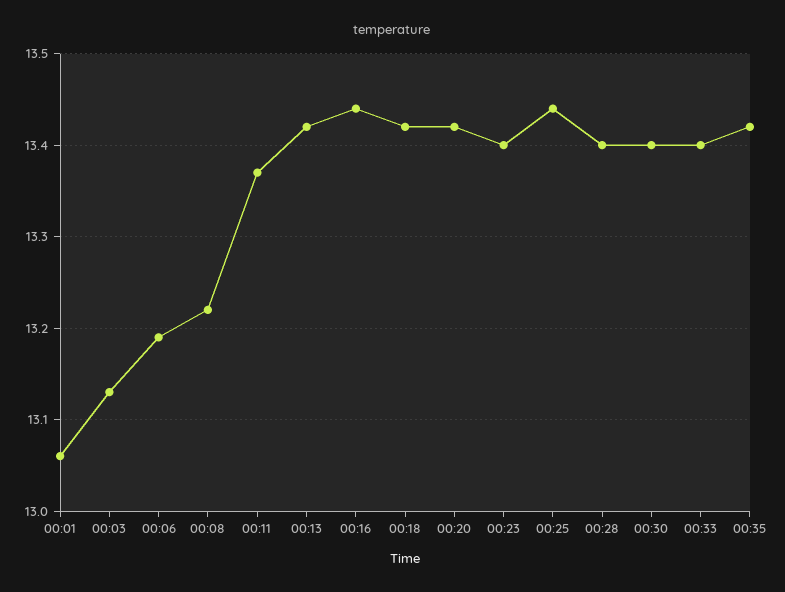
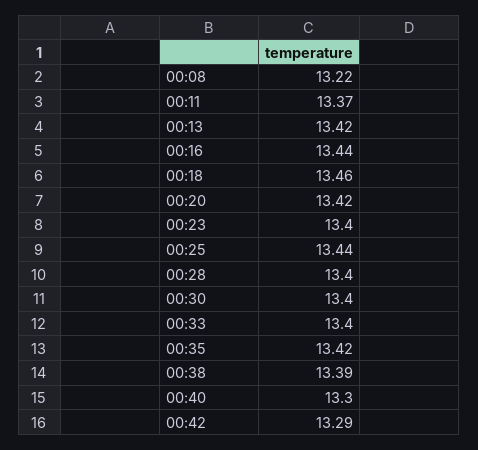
00:01: 13.06 -> none
00:03: 13.13 -> none
00:06: 13.19 -> none
00:18: 13.42 -> 13.46
00:38: none -> 13.39
00:40: none -> 13.3
00:42: none -> 13.29

